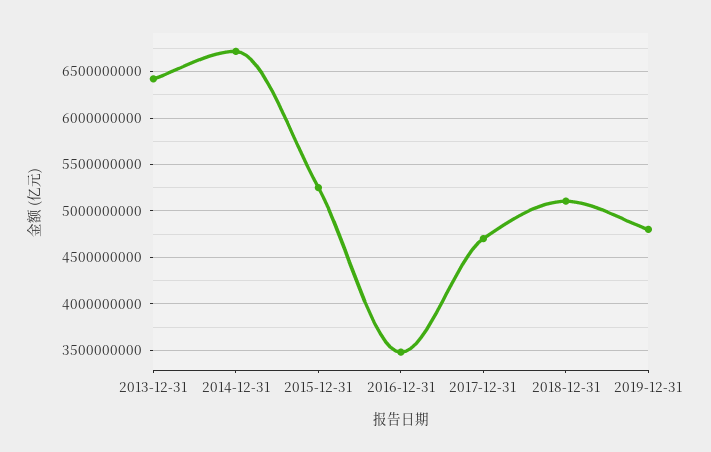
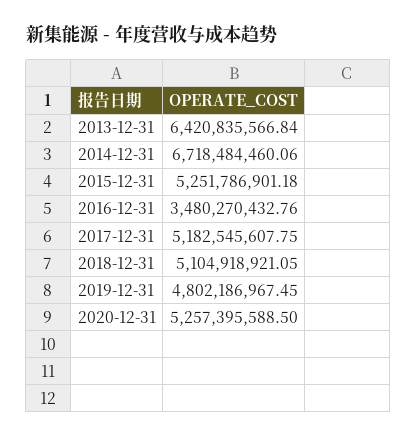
2017-12-31: 4700000000 -> 5182545607.75
2020-12-31: none -> 5257395588.5

